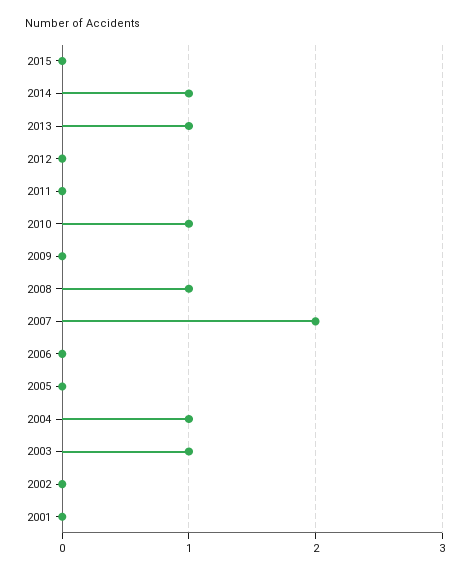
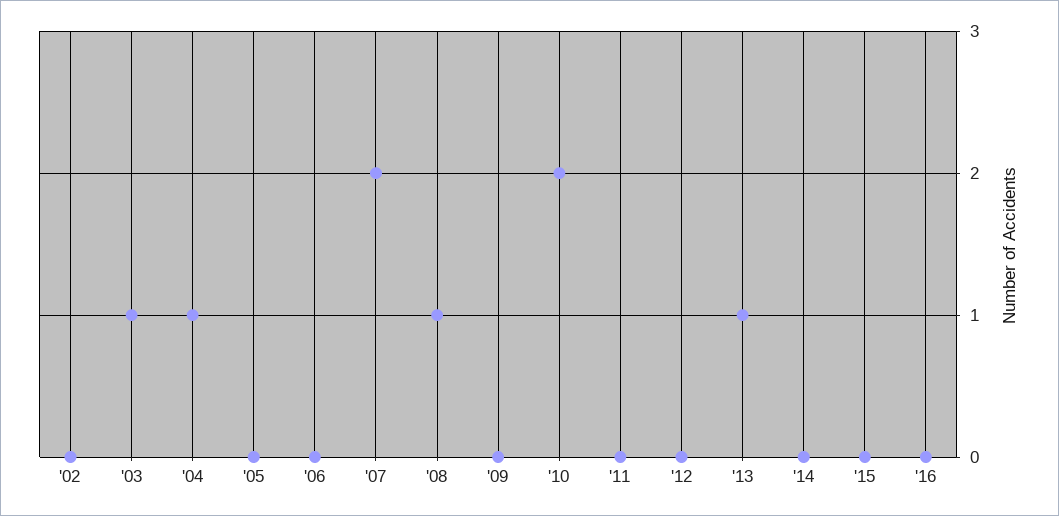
2014: 1 -> 0
2010: 1 -> 2
2001: 0 -> none
'16: none -> 0

